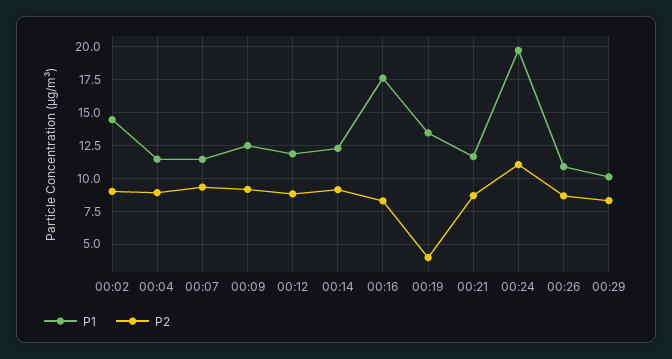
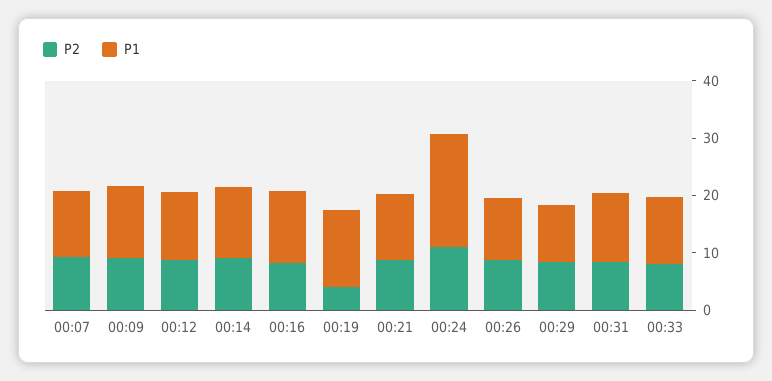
P1, 00:02: 14.5 -> none
P2, 00:02: 9 -> none
P1, 00:04: 11.5 -> none
P2, 00:04: 9 -> none
P1, 00:16: 17.5 -> 12
P2, 00:31: none -> 8
P1, 00:31: none -> 12
P2, 00:33: none -> 8
P1, 00:33: none -> 12

